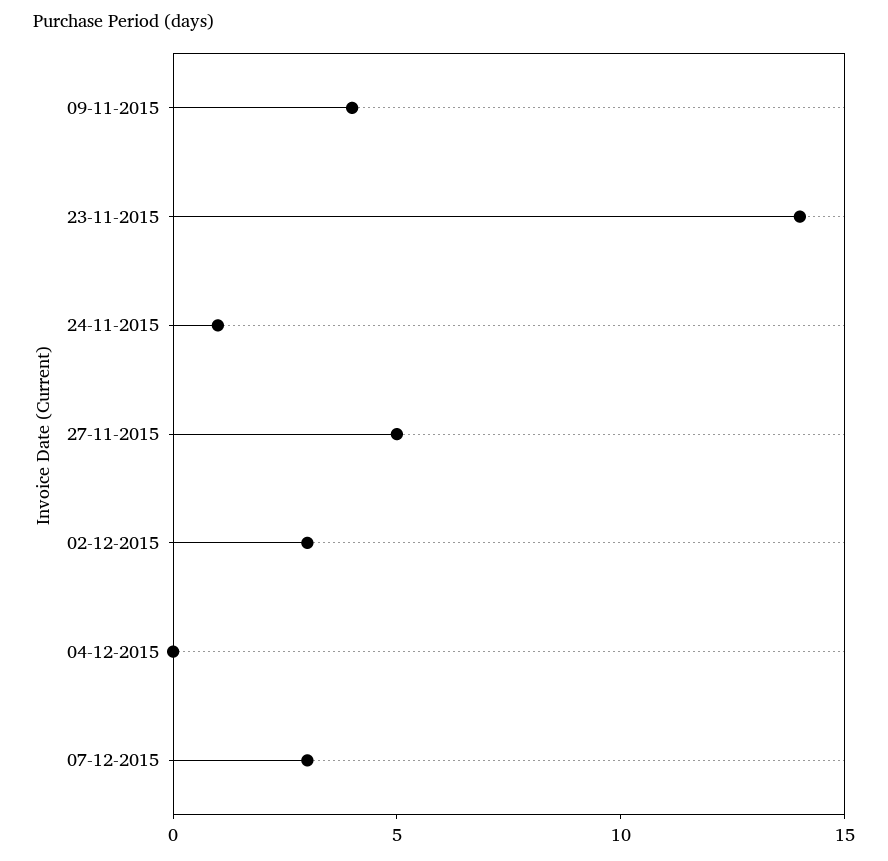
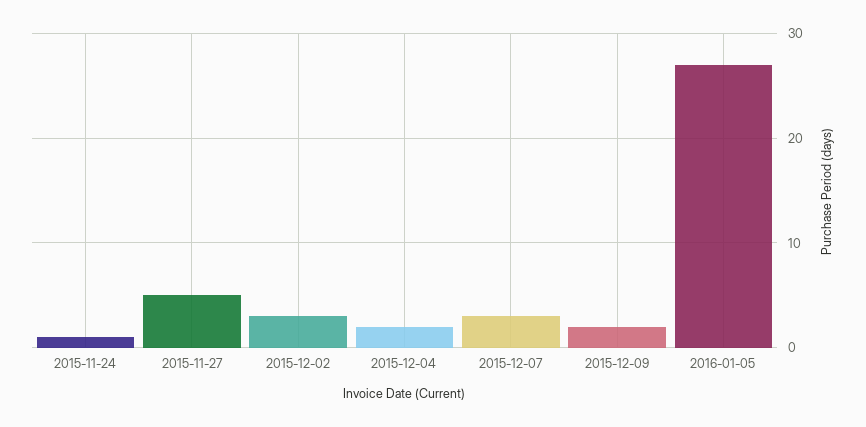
09-11-2015: 4 -> none
23-11-2015: 14 -> none
04-12-2015: 0 -> 2
2015-12-09: none -> 2
2016-01-05: none -> 27

